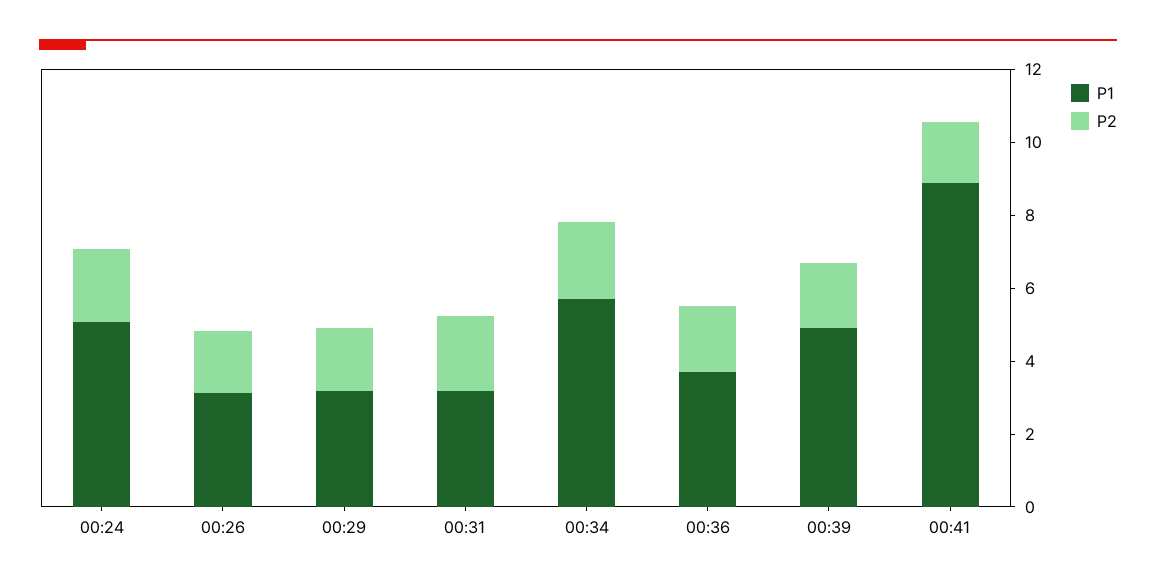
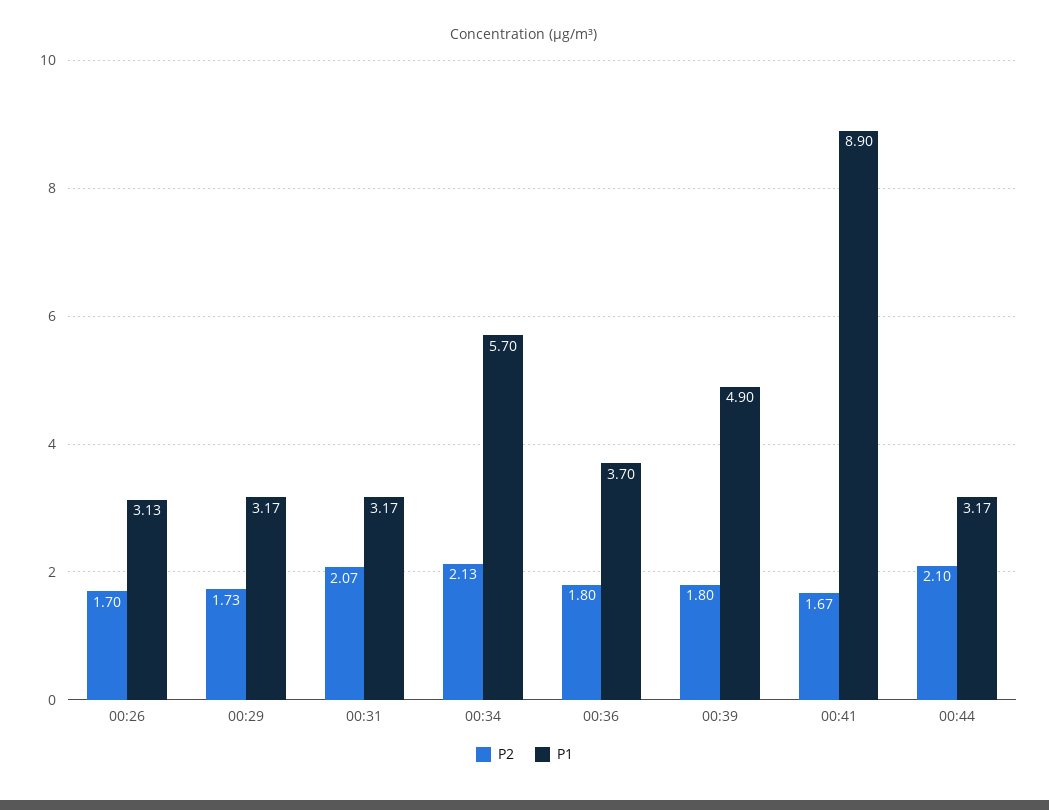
P1, 00:24: 5 -> none
P2, 00:24: 2 -> none
P2, 00:44: none -> 2.1
P1, 00:44: none -> 3.17

